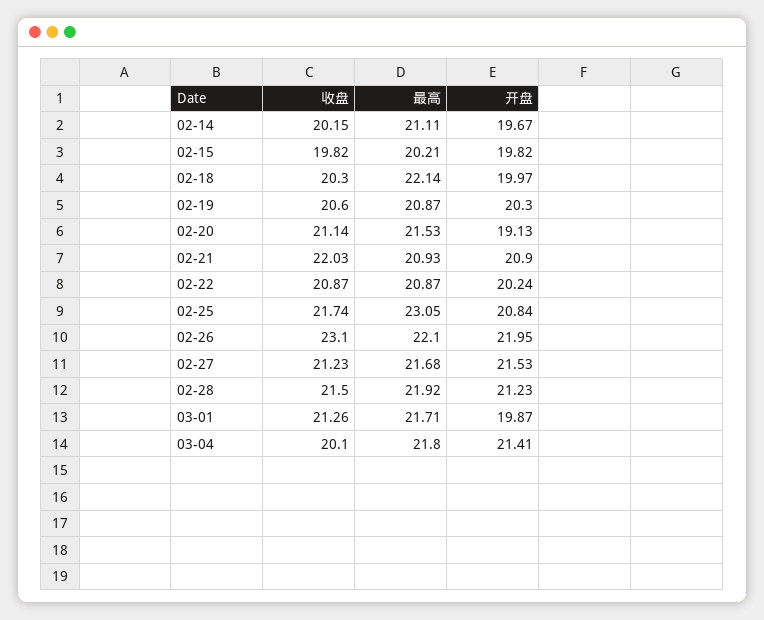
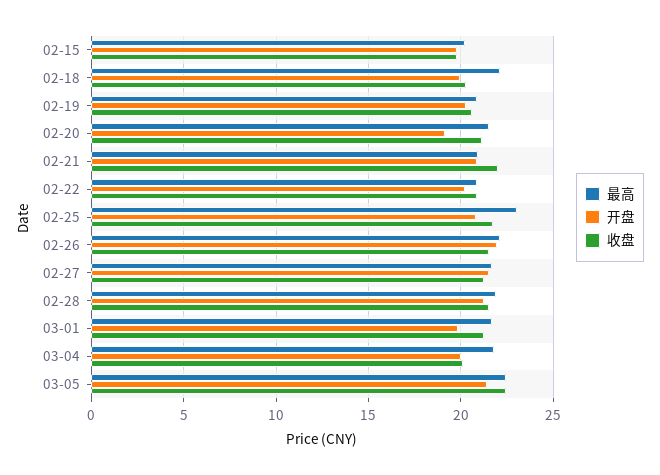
收盘, 02-14: 20.15 -> none
最高, 02-14: 21.11 -> none
开盘, 02-14: 19.67 -> none
收盘, 02-26: 23.1 -> 21.5
开盘, 03-04: 21.41 -> 20
最高, 03-05: none -> 22.5
开盘, 03-05: none -> 21.5
收盘, 03-05: none -> 22.5

